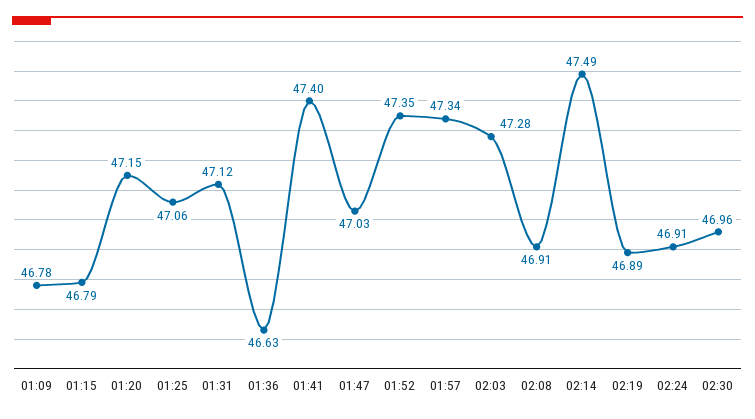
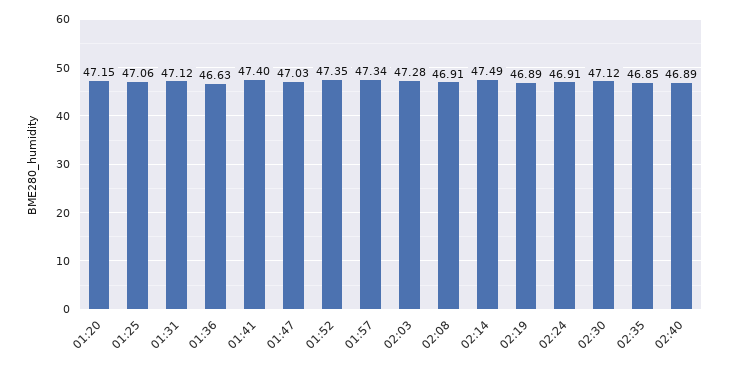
01:09: 46.78 -> none
01:15: 46.79 -> none
02:30: 46.96 -> 47.12
02:35: none -> 46.85
02:40: none -> 46.89

